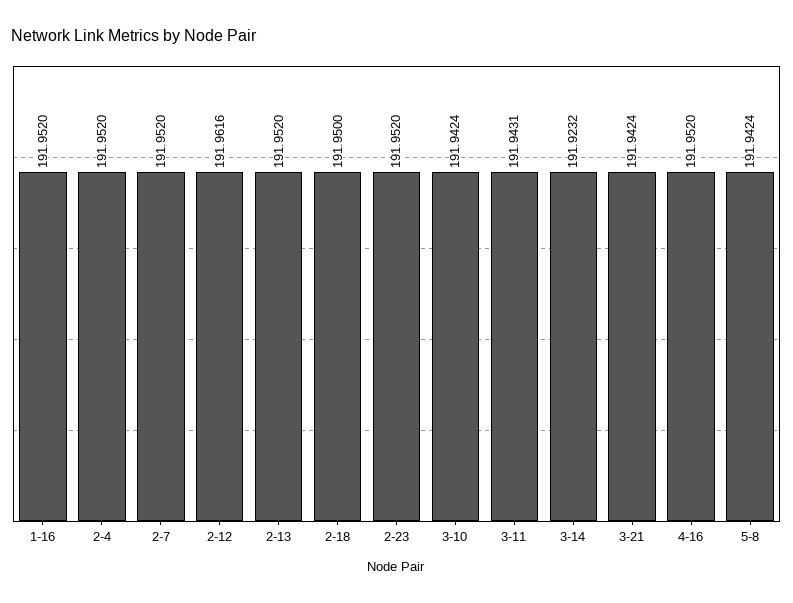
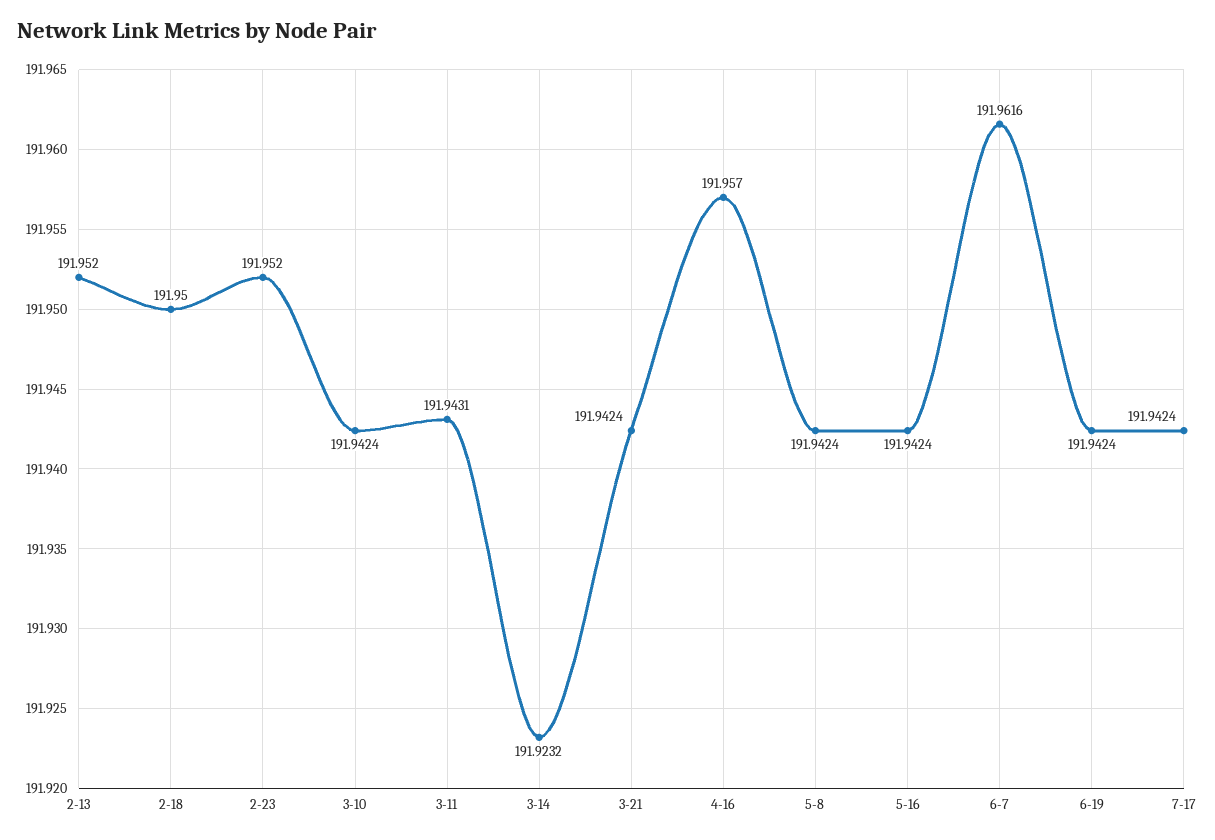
1-16: 191.952 -> none
2-4: 191.952 -> none
2-7: 191.952 -> none
2-12: 191.9616 -> none
4-16: 191.952 -> 191.957
5-16: none -> 191.9424
6-7: none -> 191.9616
6-19: none -> 191.9424
7-17: none -> 191.9424

